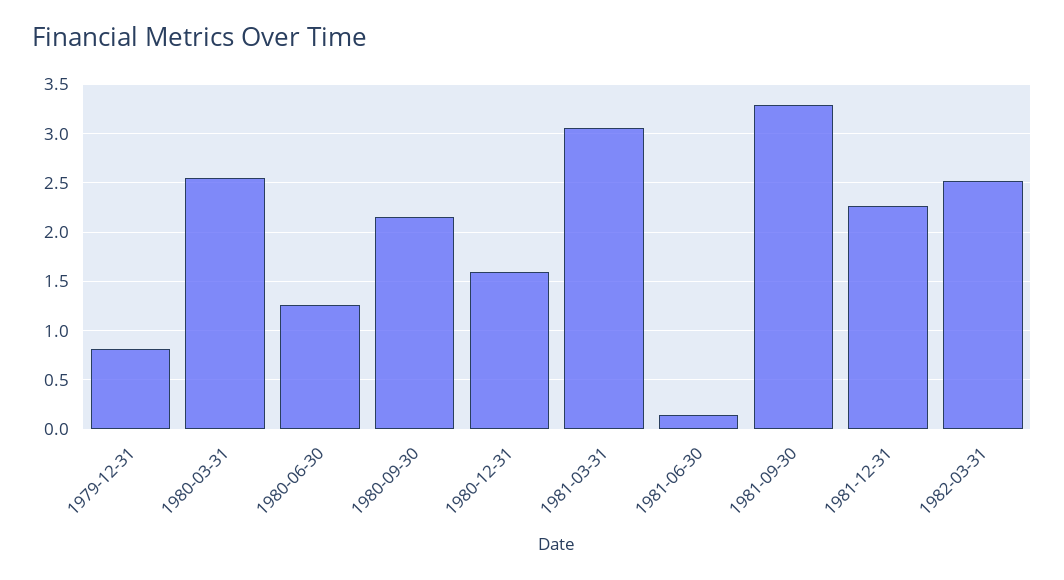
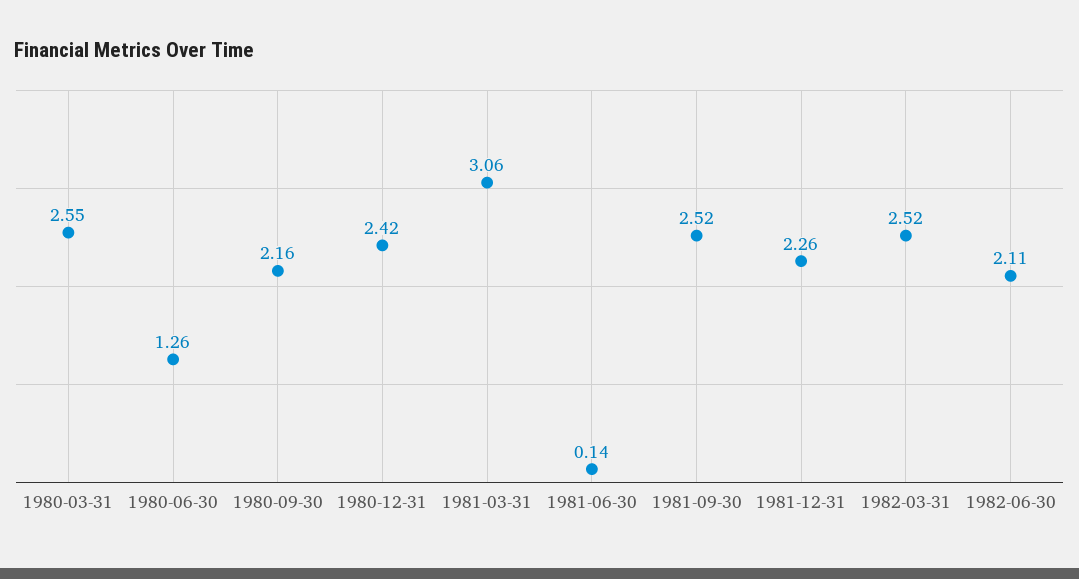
1979-12-31: 0.8 -> none
1980-12-31: 1.6 -> 2.42
1981-09-30: 3.3 -> 2.52
1982-06-30: none -> 2.11

